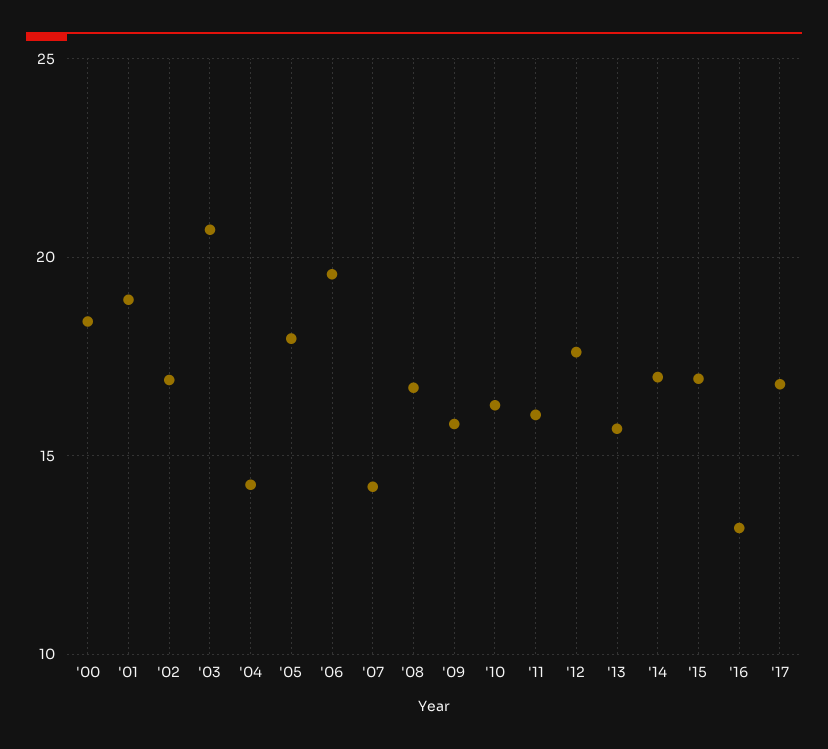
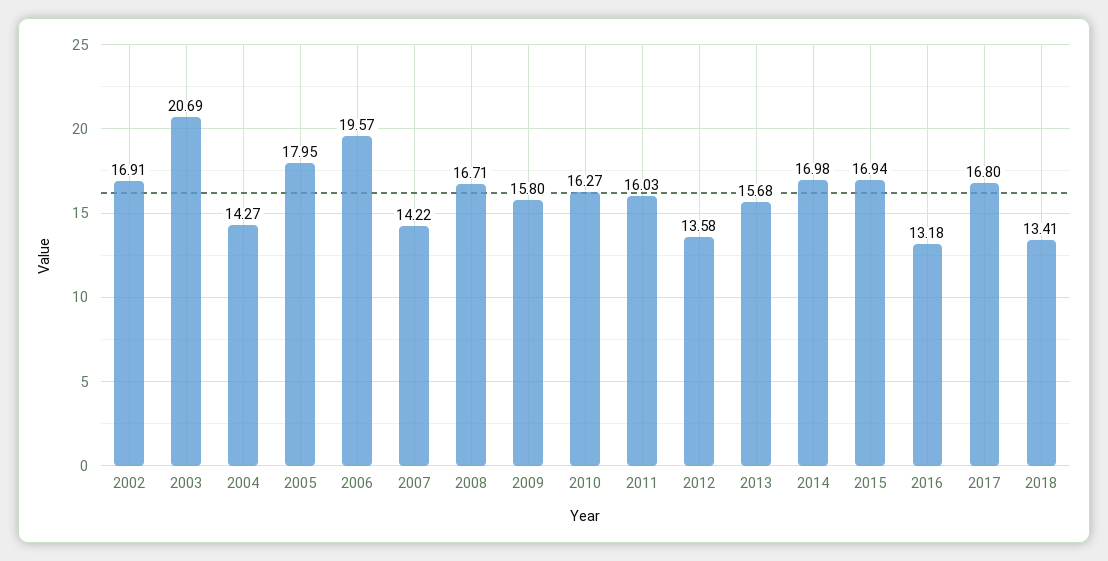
'00: 18.5 -> none
'01: 19 -> none
'12: 17.5 -> 13.58
2018: none -> 13.41

